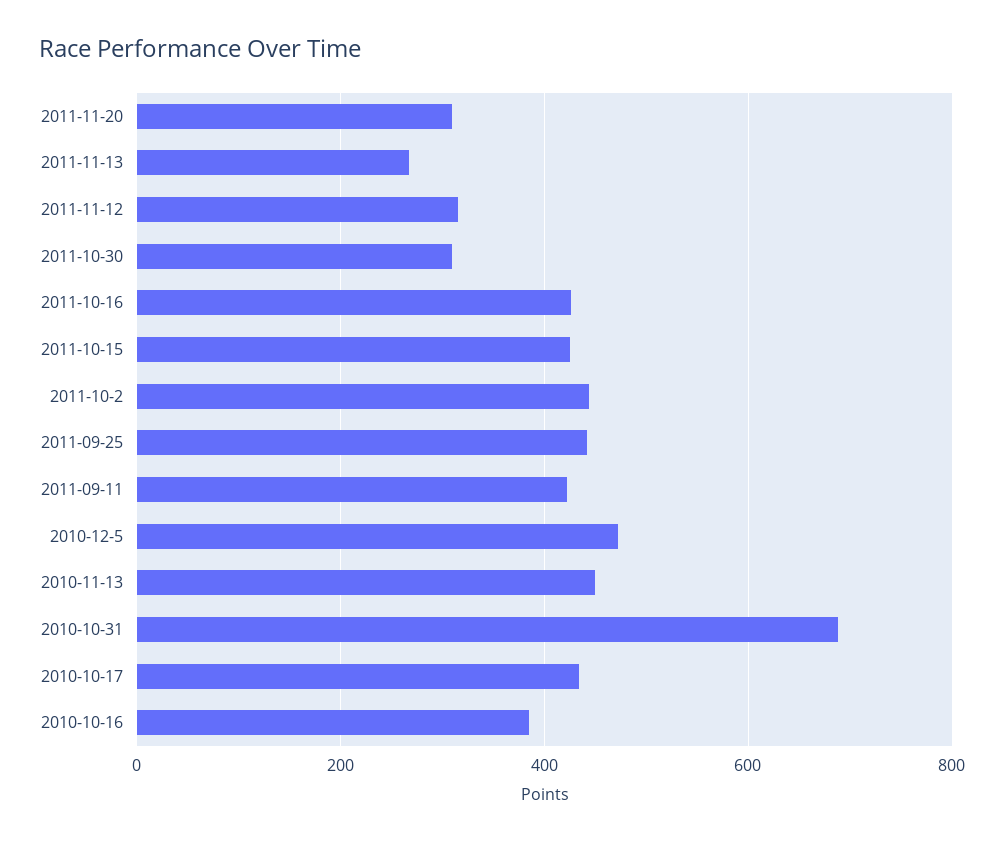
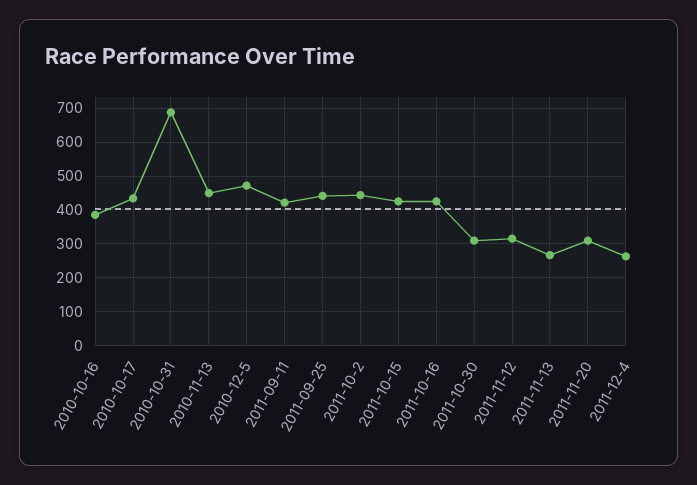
2011-12-4: none -> 260

